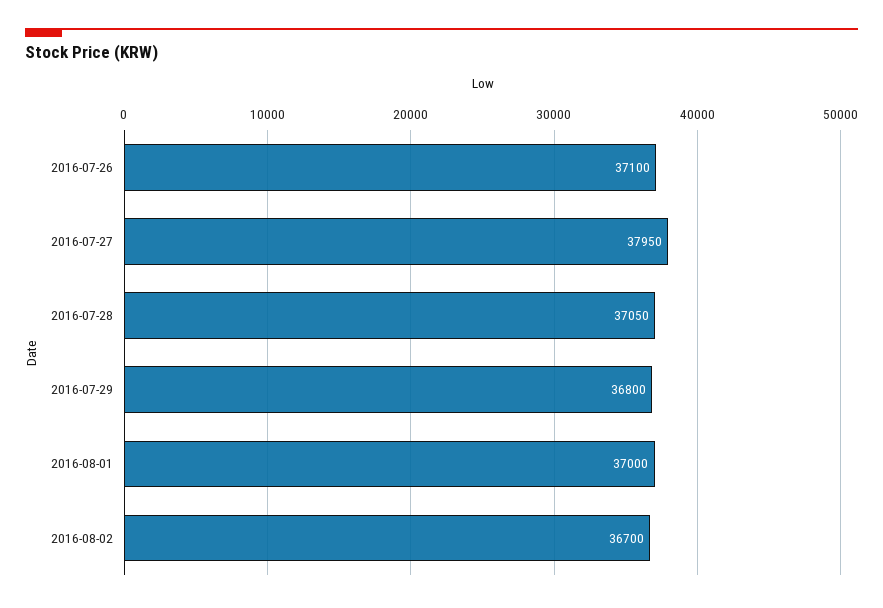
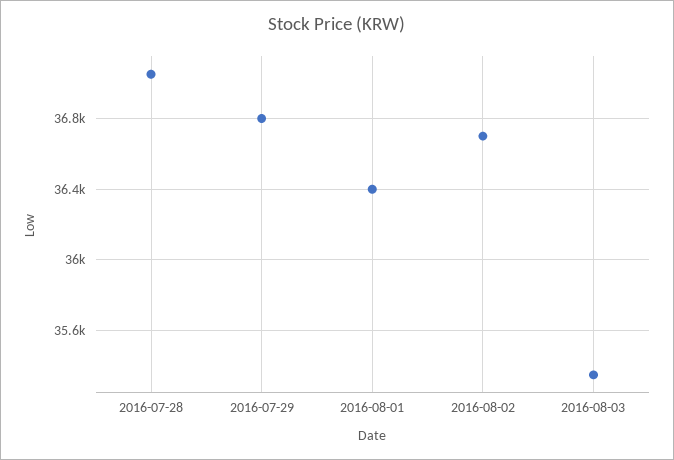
2016-07-26: 37100 -> none
2016-07-27: 37950 -> none
2016-08-01: 37000 -> 36400
2016-08-03: none -> 35350

